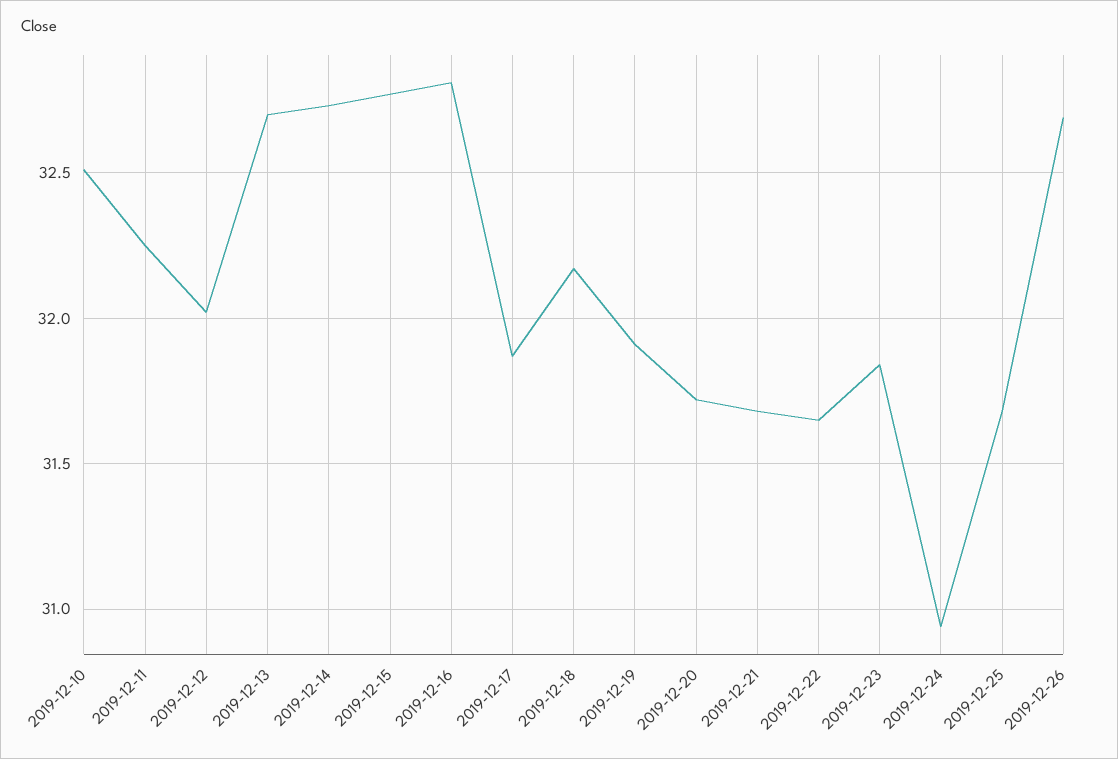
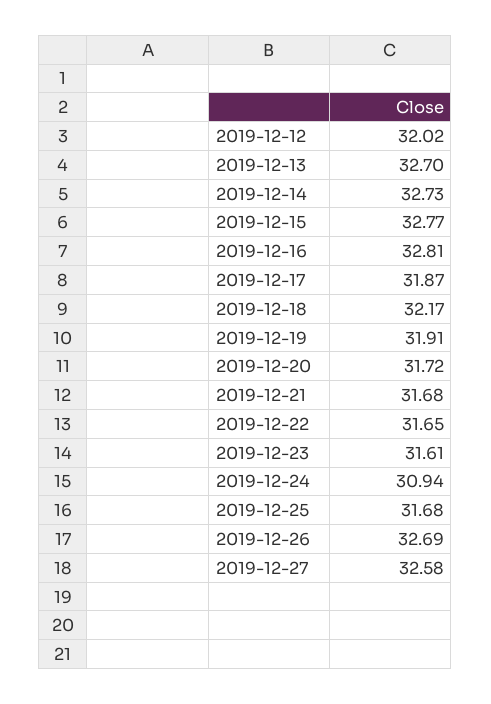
2019-12-10: 32.5 -> none
2019-12-11: 32.25 -> none
2019-12-23: 31.85 -> 31.61
2019-12-27: none -> 32.58

